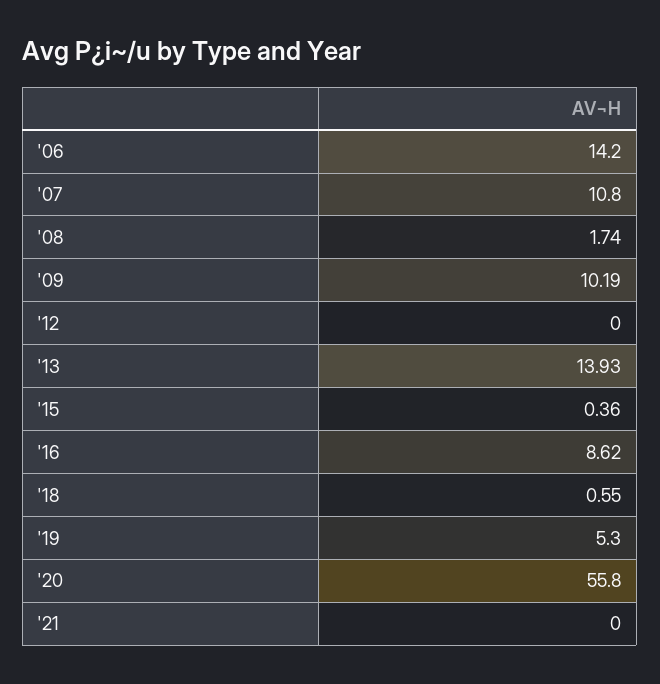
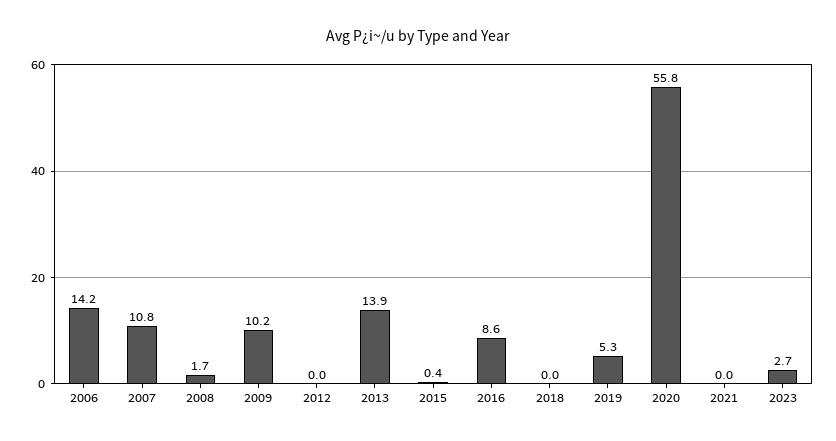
'18: 0.55 -> 0
2023: none -> 2.7

